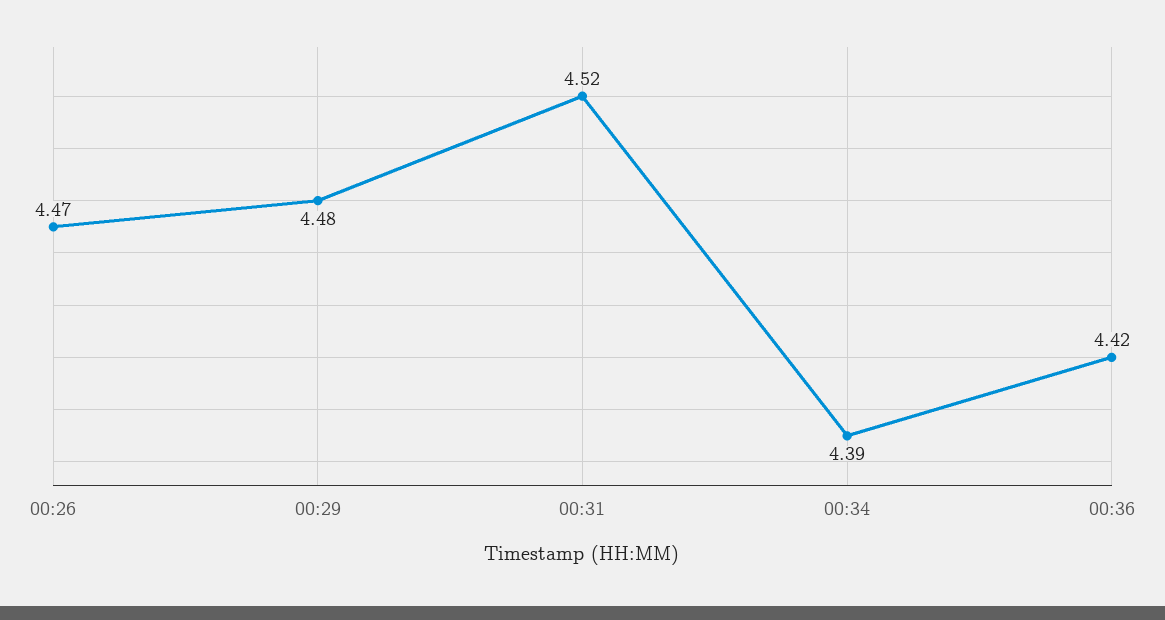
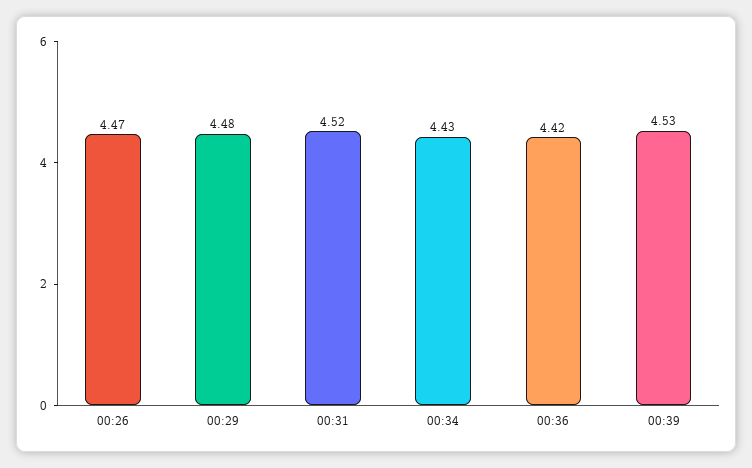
00:34: 4.39 -> 4.43
00:39: none -> 4.53

